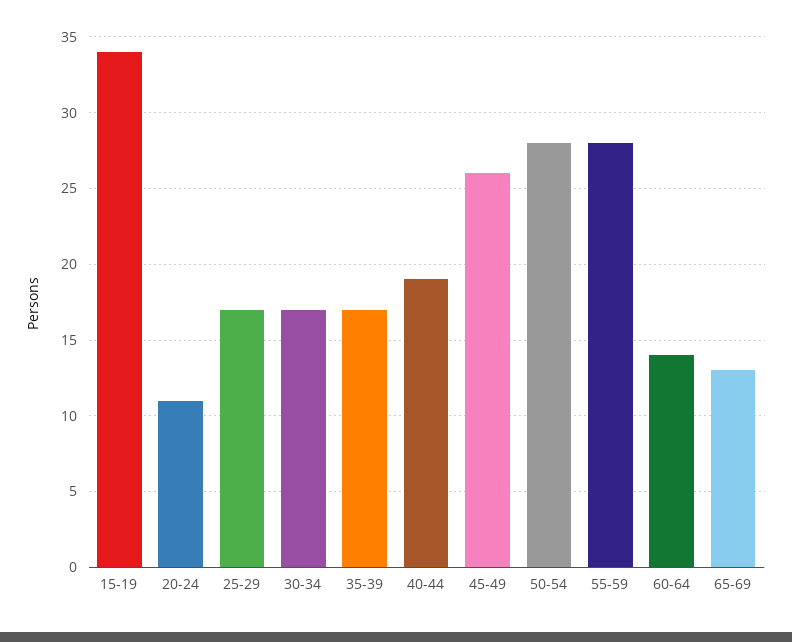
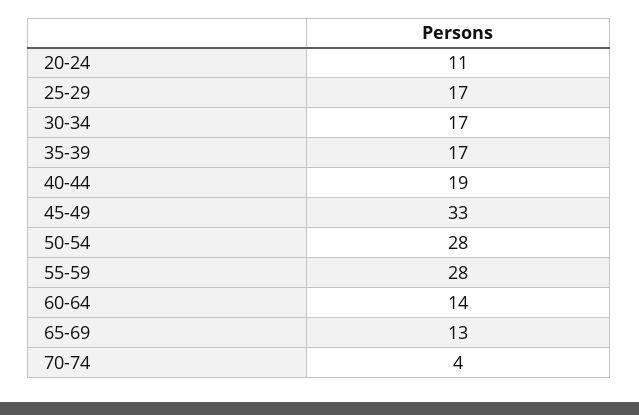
15-19: 34 -> none
45-49: 26 -> 33
70-74: none -> 4

